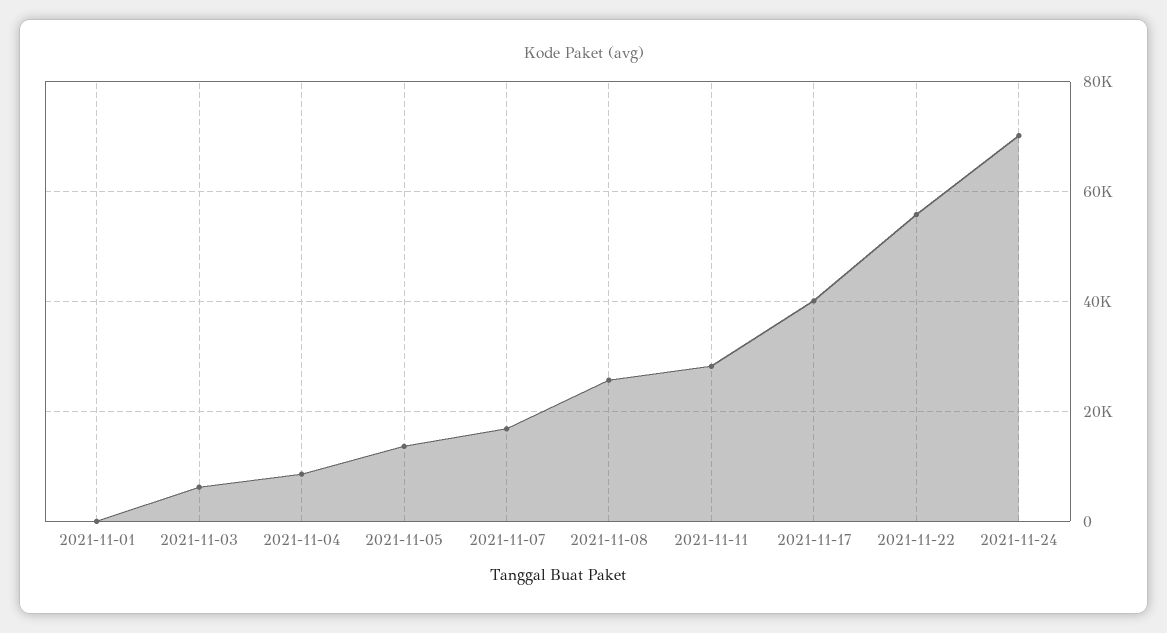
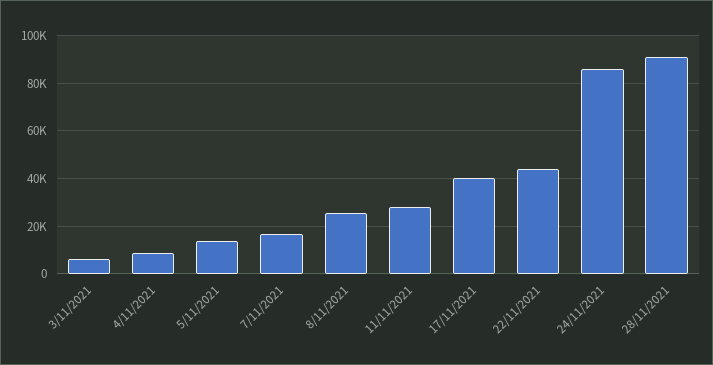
2021-11-01: 0 -> none
2021-11-22: 56000 -> 45000
2021-11-24: 70000 -> 85000
28/11/2021: none -> 90000

